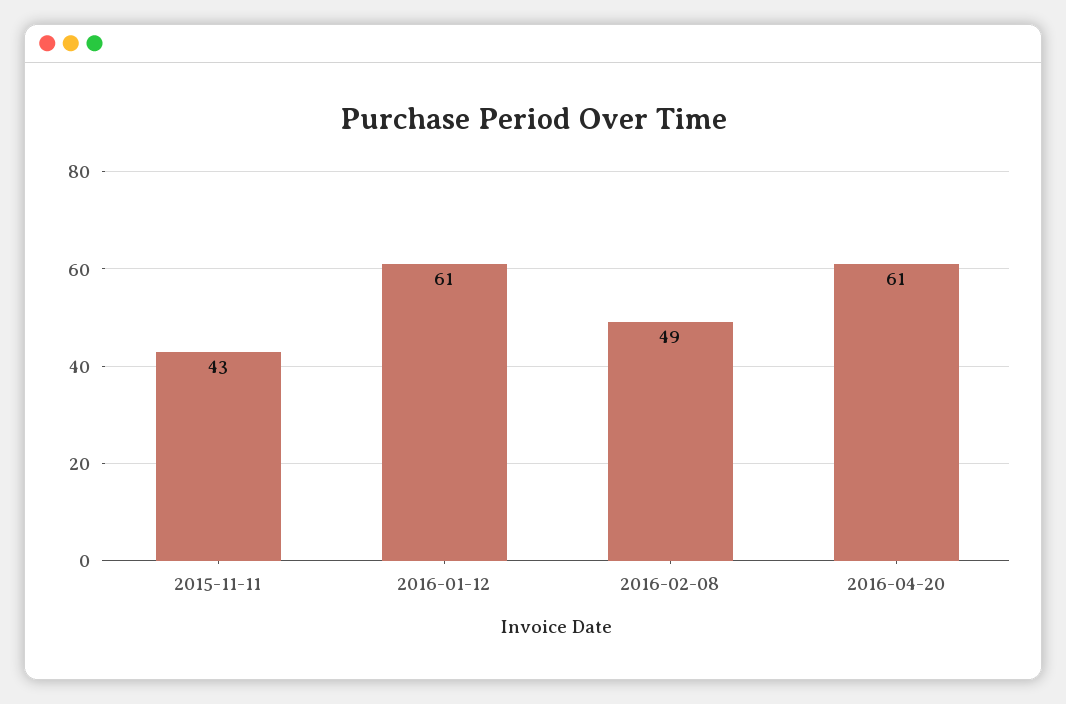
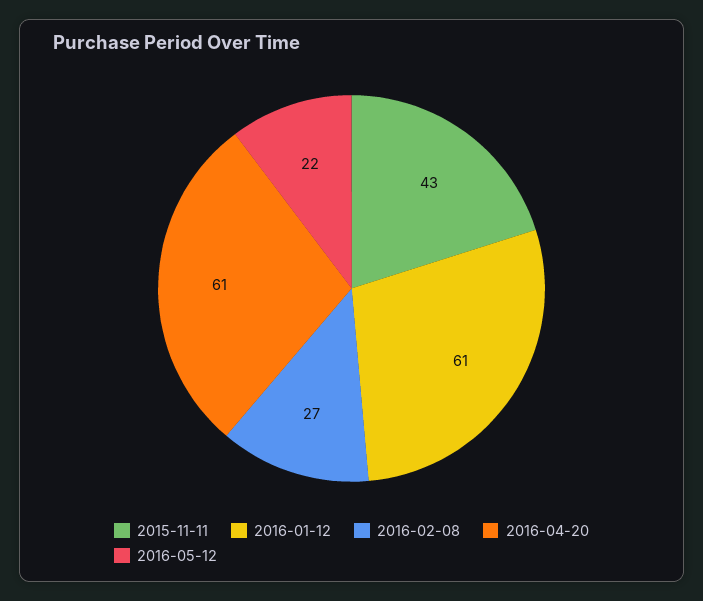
2016-02-08: 49 -> 27
2016-05-12: none -> 22

